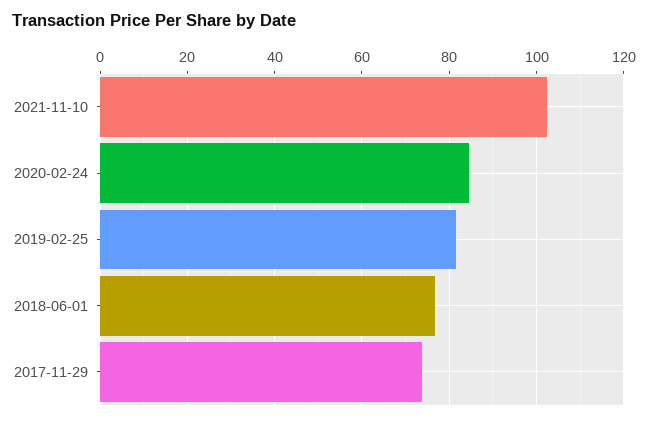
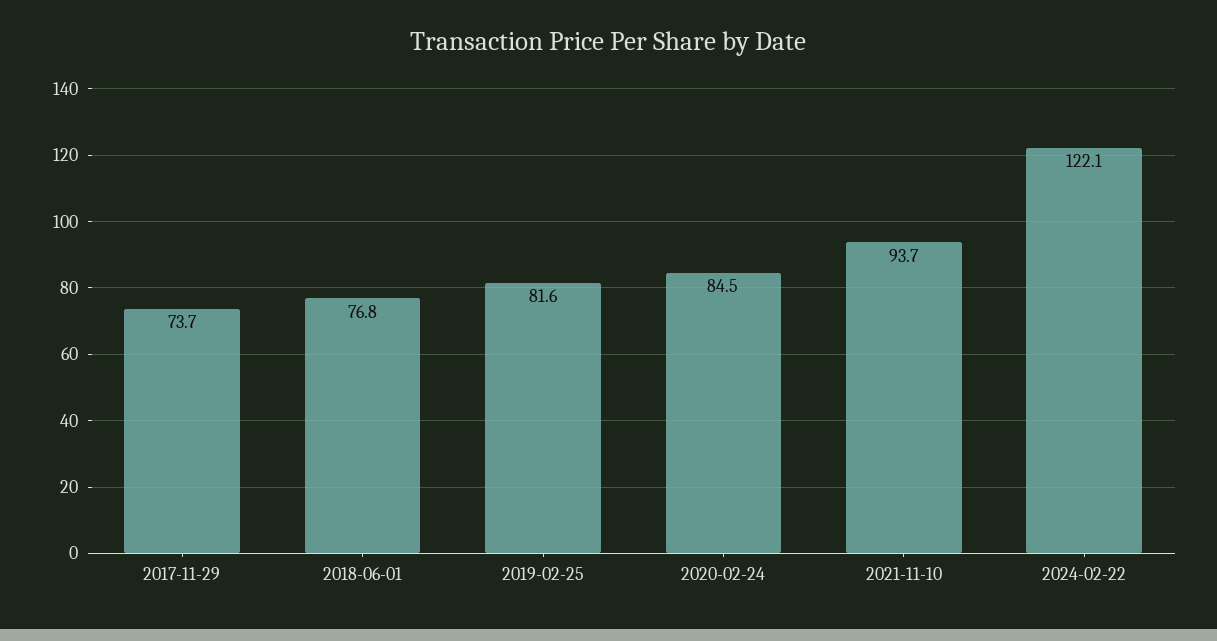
2021-11-10: 102 -> 93.7
2024-02-22: none -> 122.1

